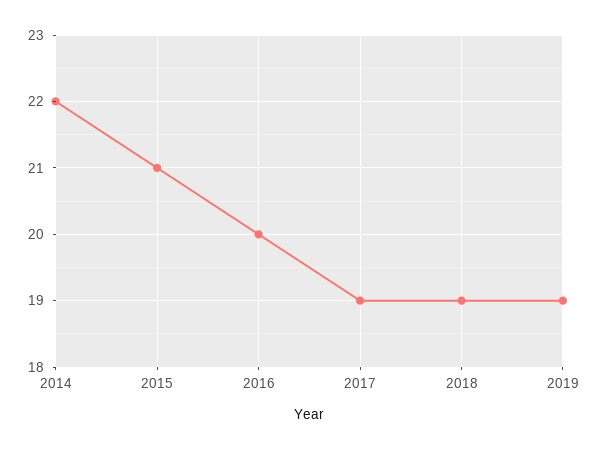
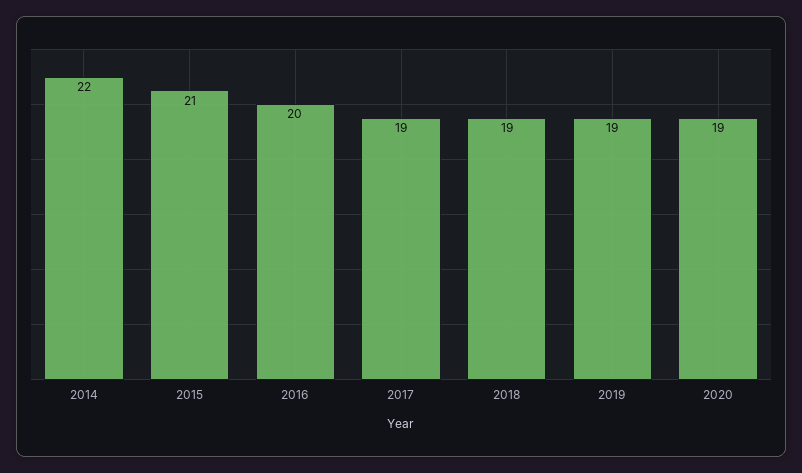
2020: none -> 19

